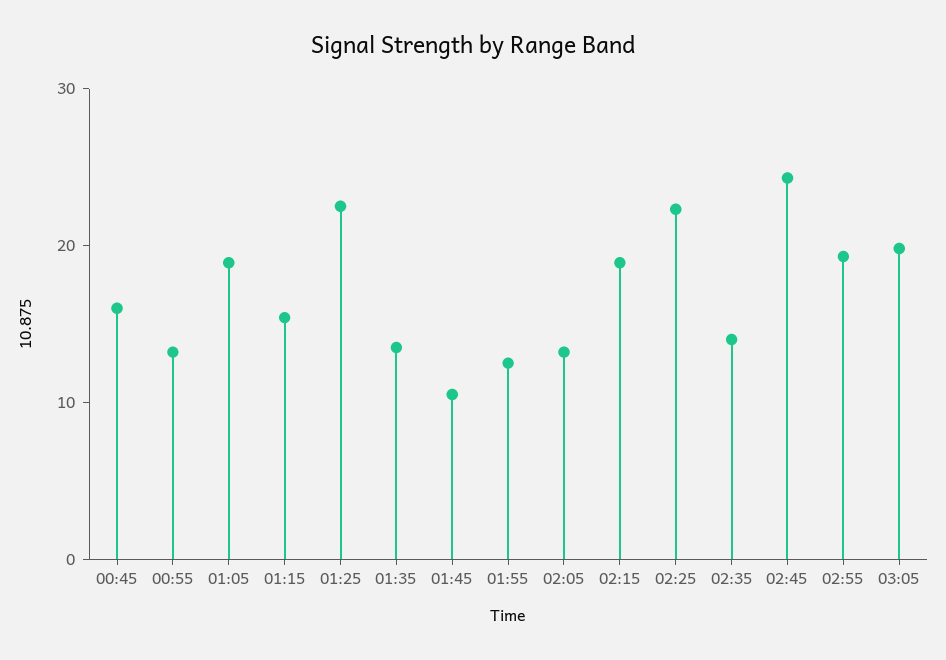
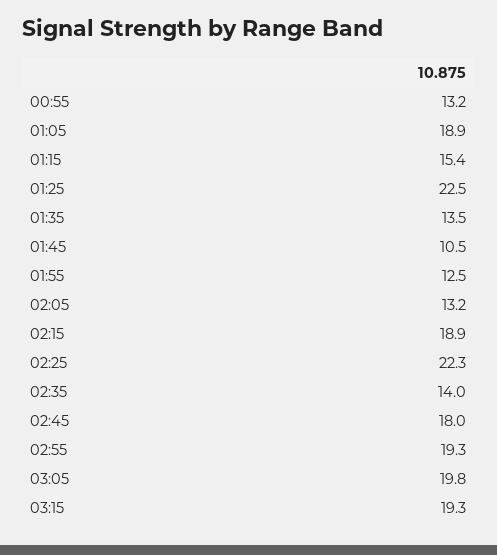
00:45: 16 -> none
02:45: 24 -> 18
03:15: none -> 19.3

